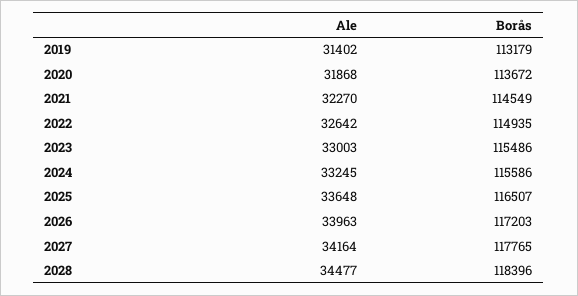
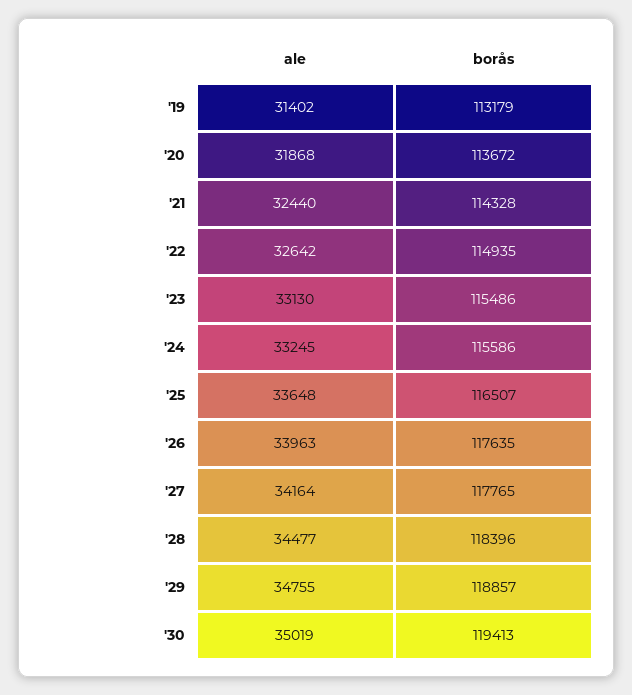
Ale, 2021: 32270 -> 32440
Borås, 2021: 114549 -> 114328
Ale, 2023: 33003 -> 33130
Borås, 2026: 117203 -> 117635
Ale, '29: none -> 34755
Borås, '29: none -> 118857
Ale, '30: none -> 35019
Borås, '30: none -> 119413

